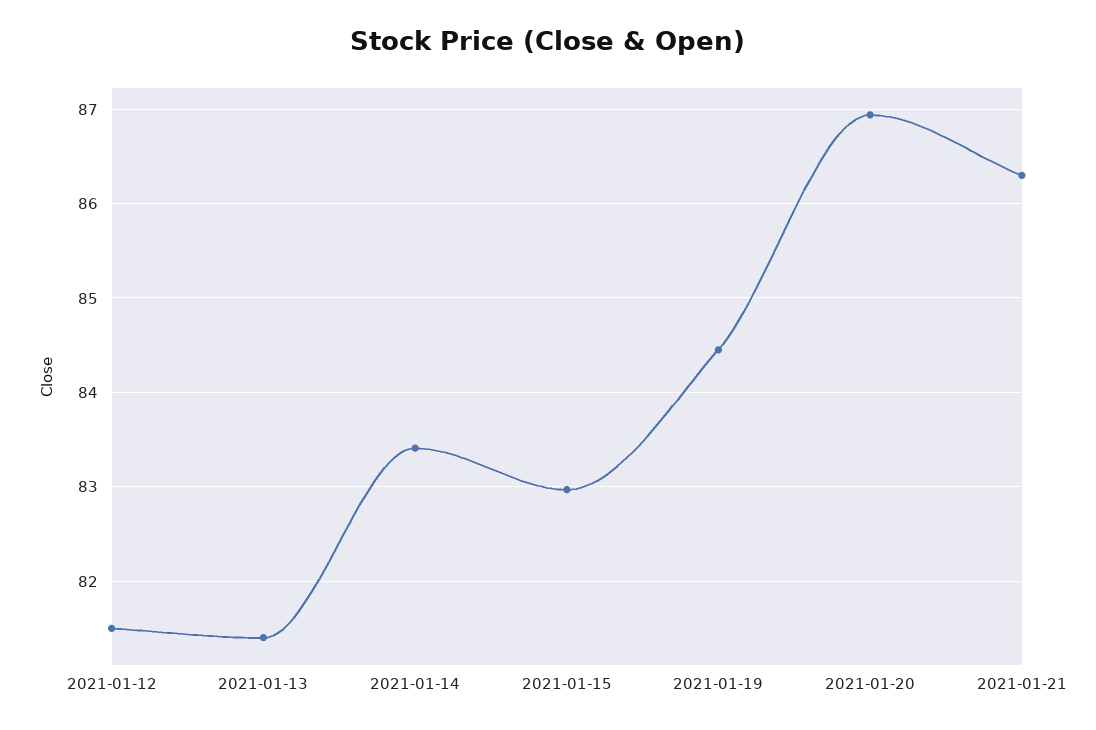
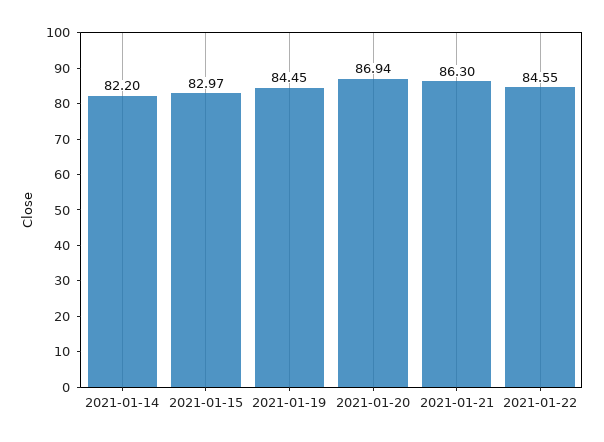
2021-01-12: 81.5 -> none
2021-01-13: 81.4 -> none
2021-01-14: 83.4 -> 82.2
2021-01-22: none -> 84.55

